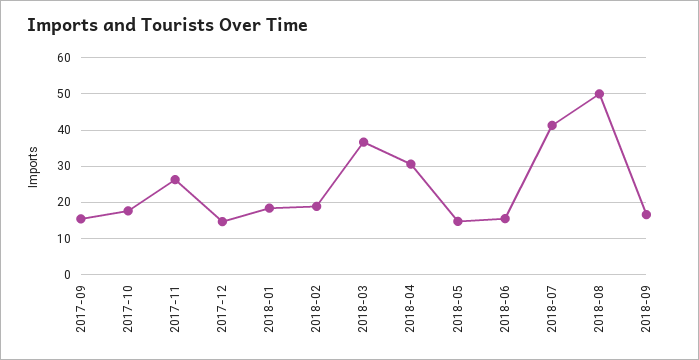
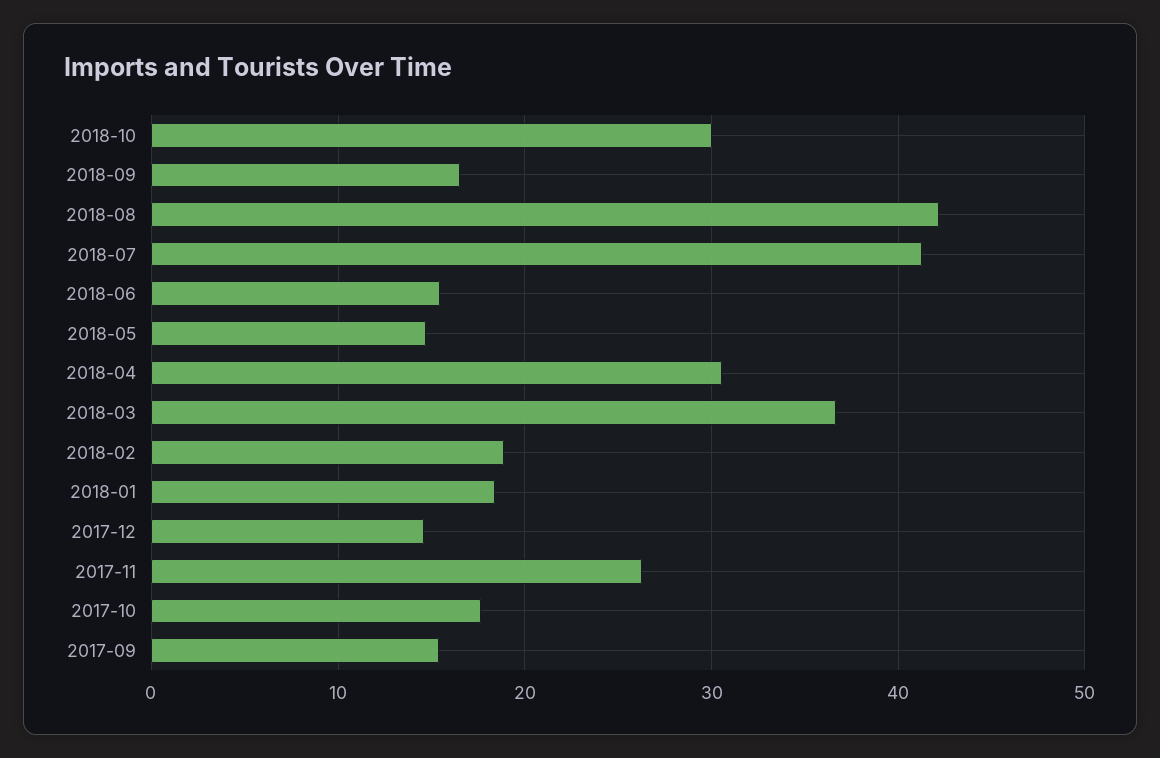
2018-08: 50 -> 42
2018-10: none -> 30

